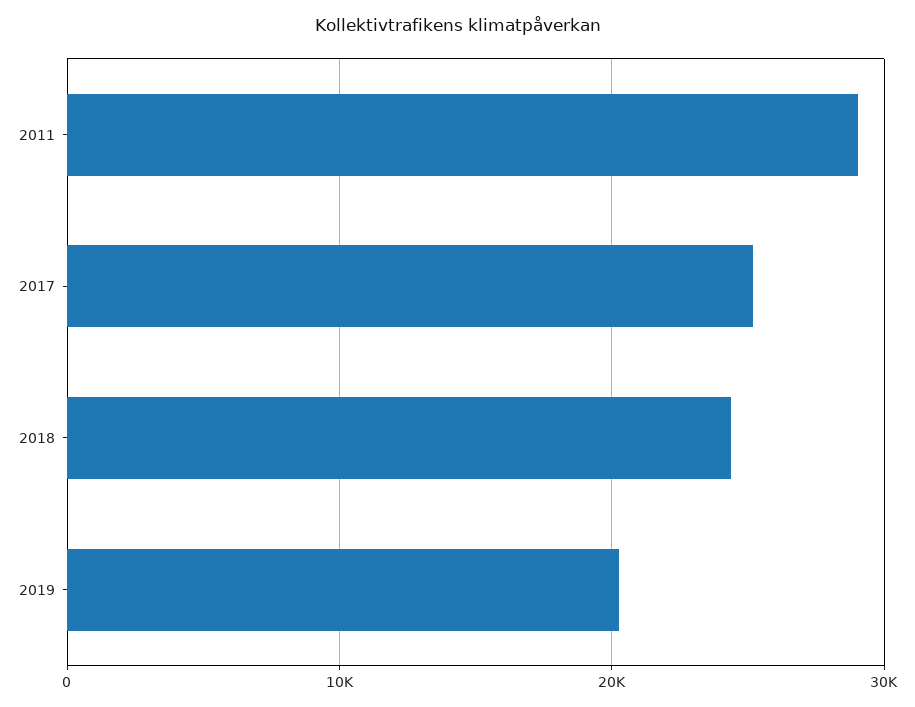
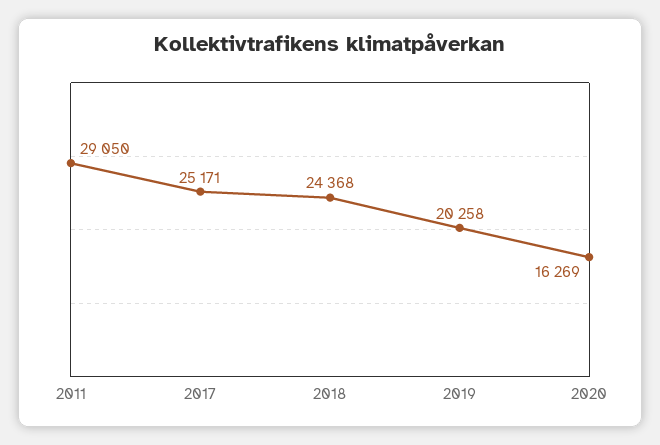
2020: none -> 16269

